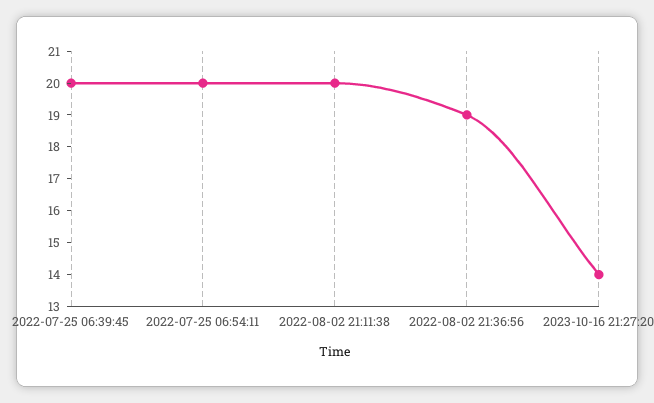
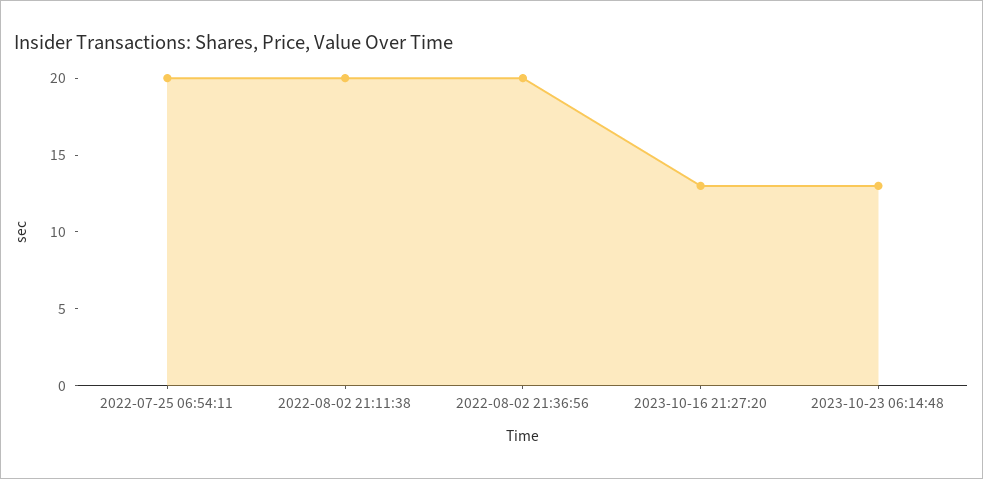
2022-07-25 06:39:45: 20 -> none
2022-08-02 21:36:56: 19 -> 20
2023-10-16 21:27:20: 14 -> 13
2023-10-23 06:14:48: none -> 13

